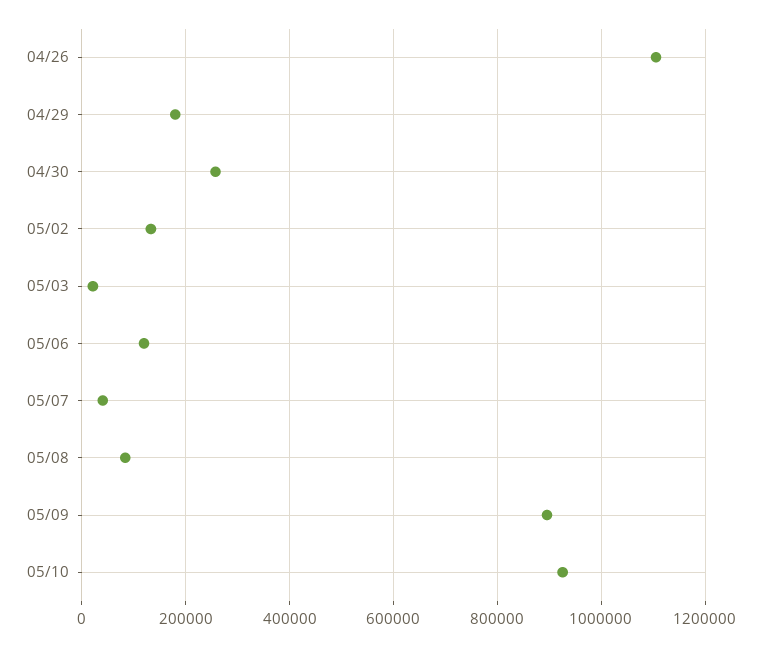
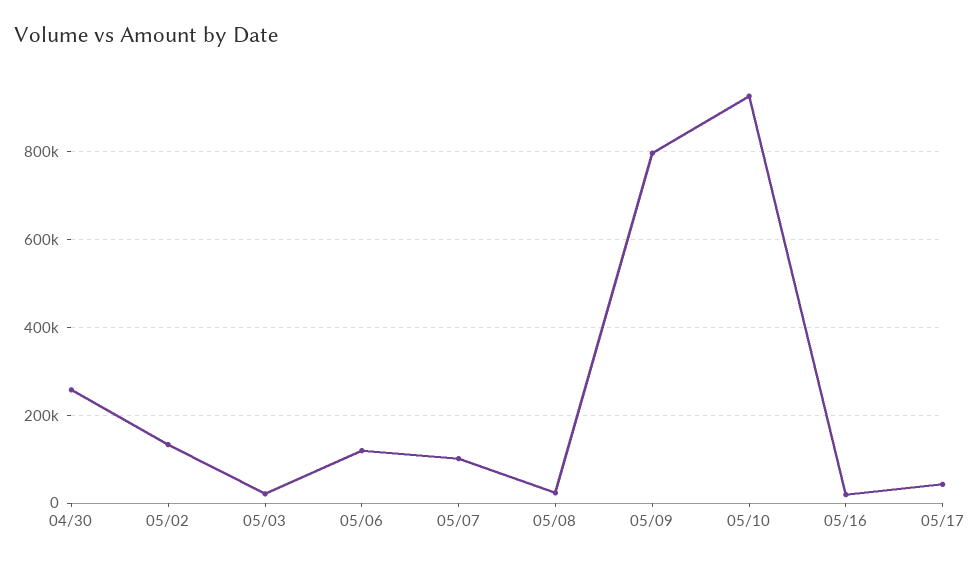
04/26: 1100000 -> none
04/29: 180000 -> none
05/07: 40000 -> 100000
05/08: 80000 -> 20000
05/09: 900000 -> 800000
05/16: none -> 20000
05/17: none -> 40000

